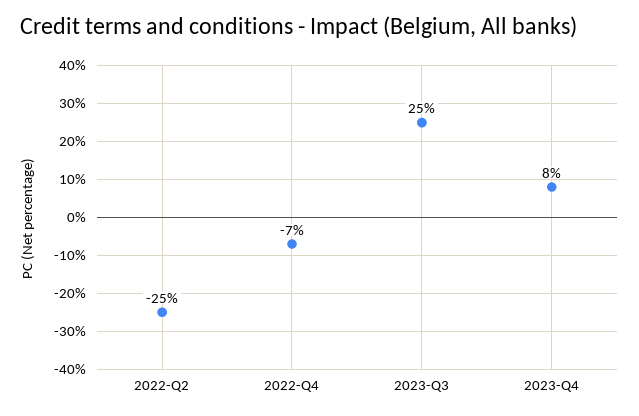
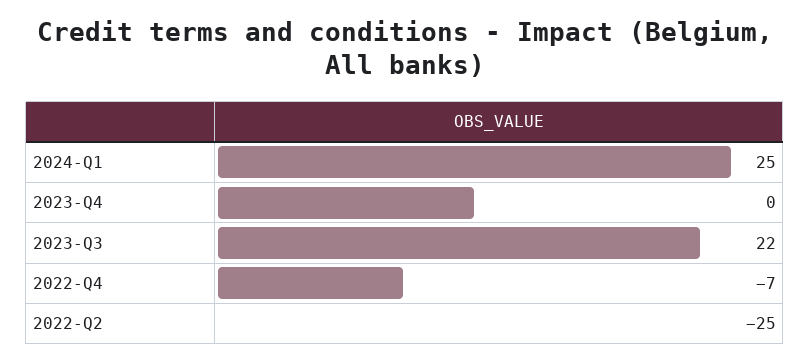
2023-Q3: 25 -> 22
2023-Q4: 8 -> 0
2024-Q1: none -> 25

